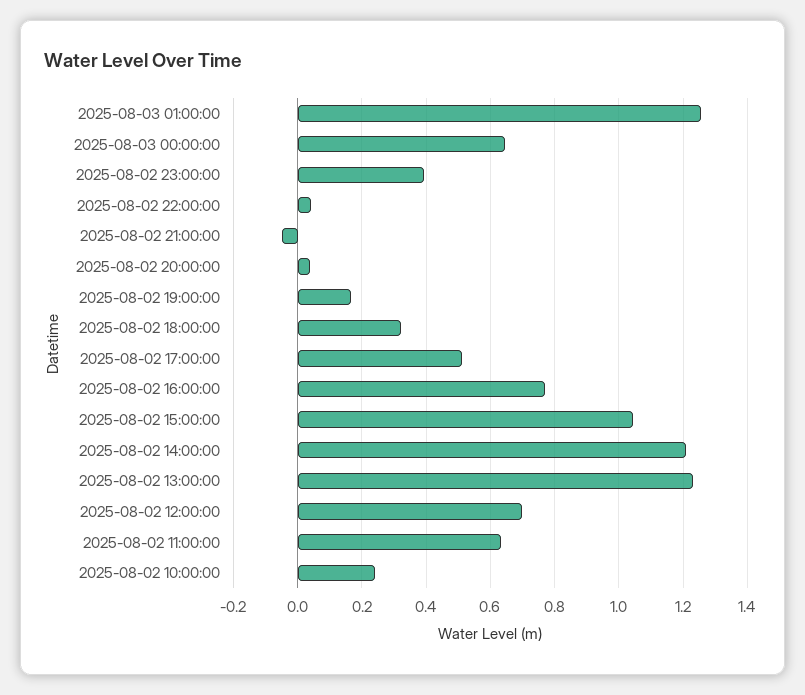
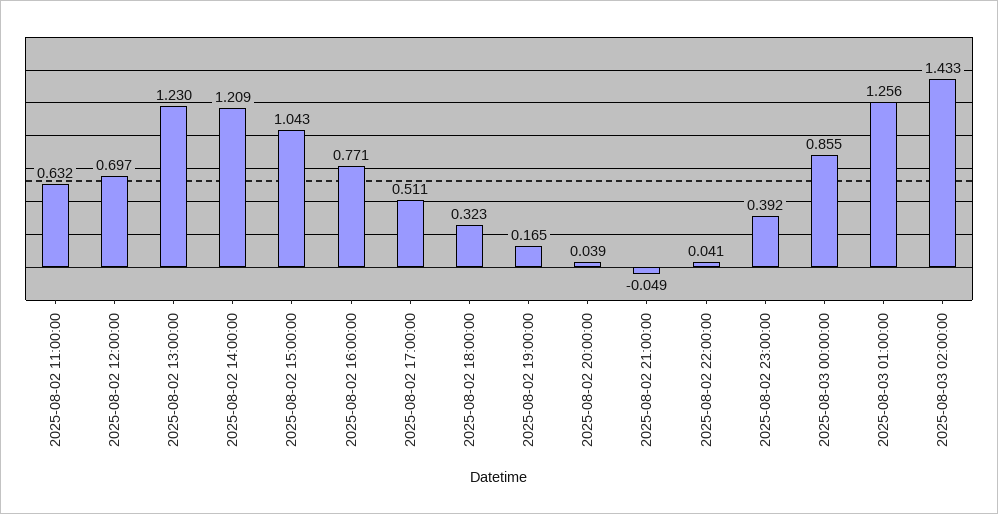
2025-08-03 00:00:00: 0.64 -> 0.855
2025-08-02 10:00:00: 0.24 -> none
2025-08-03 02:00:00: none -> 1.433

